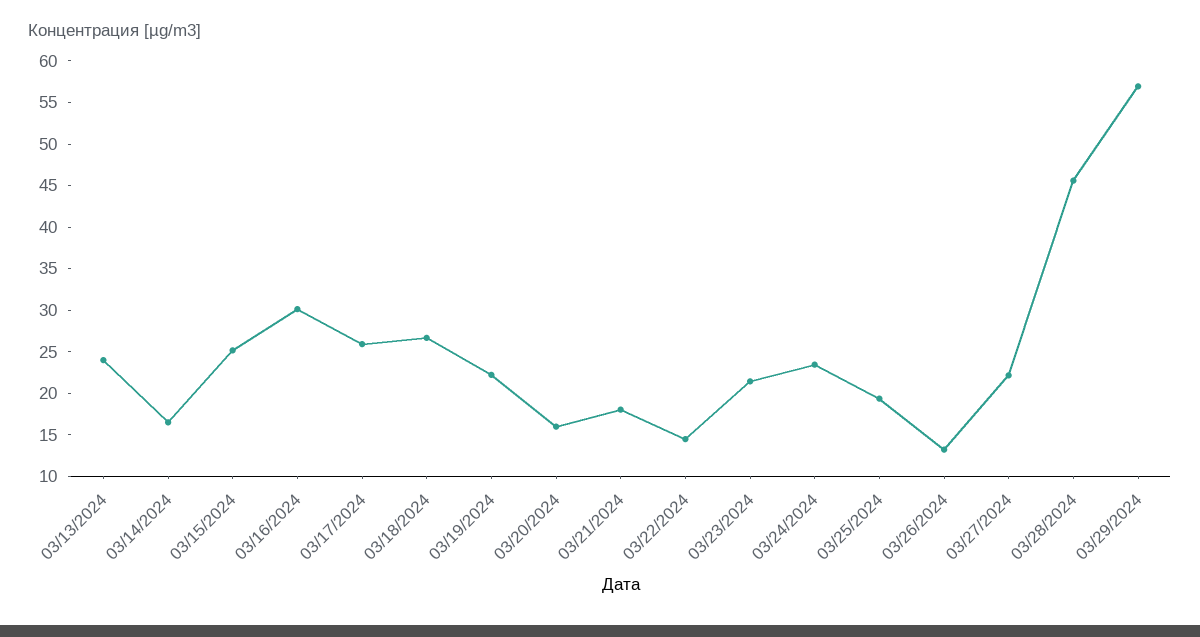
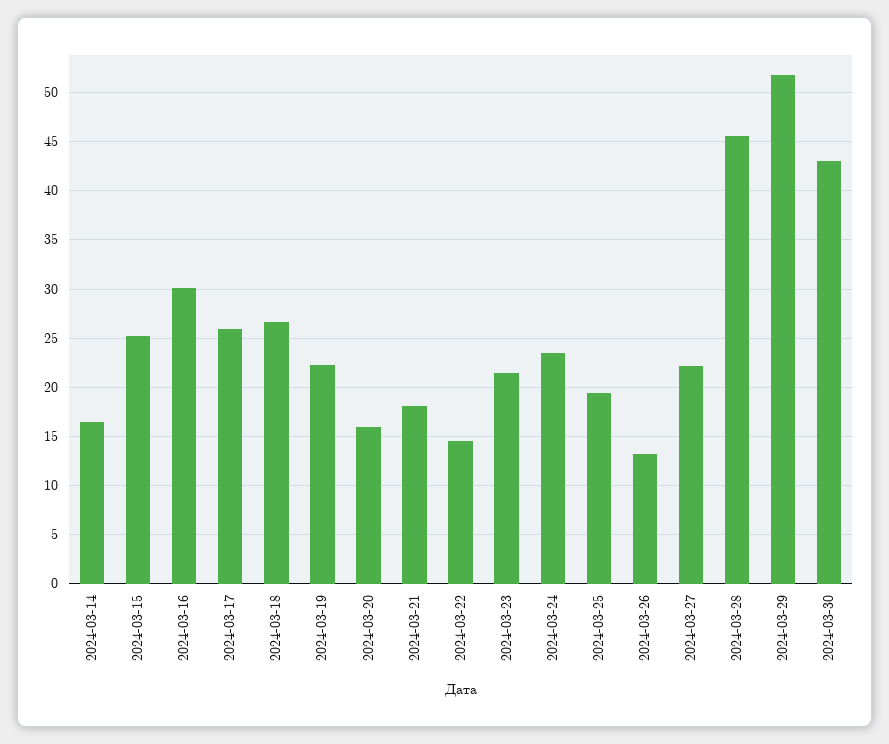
03/13/2024: 24 -> none
03/29/2024: 57 -> 52
2024-03-30: none -> 43

